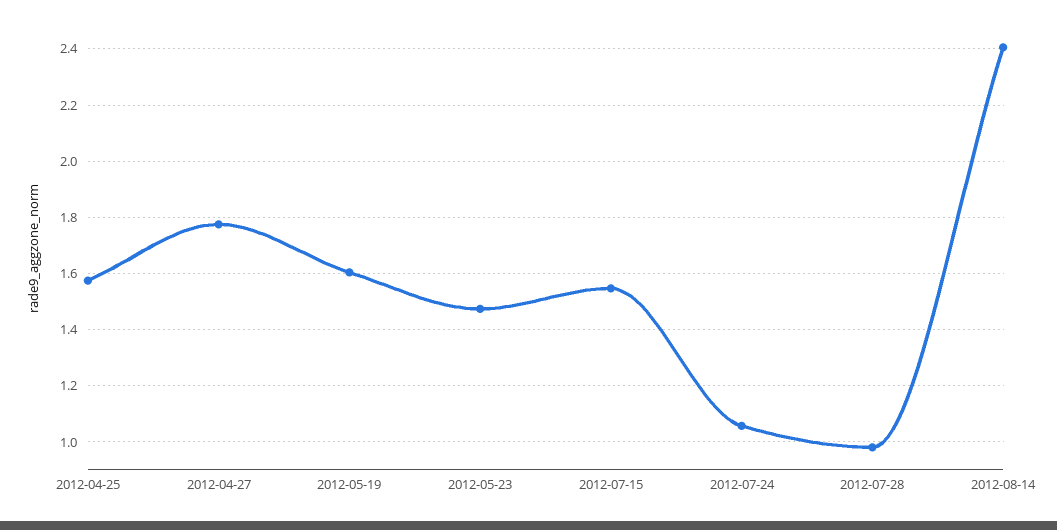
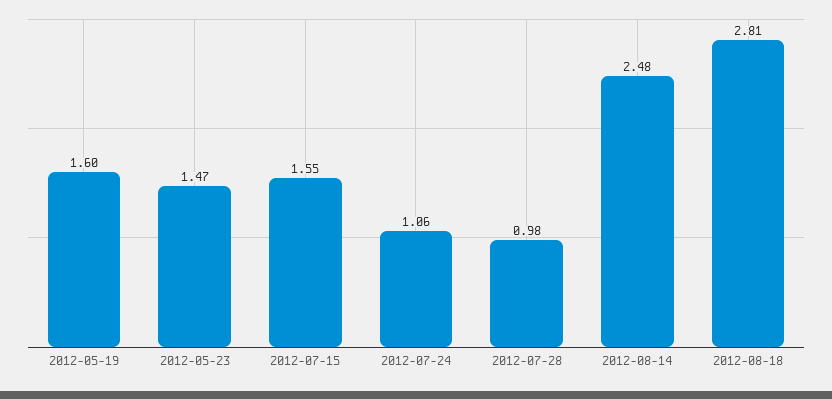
2012-04-25: 1.575 -> none
2012-04-27: 1.775 -> none
2012-08-14: 2.4 -> 2.48
2012-08-18: none -> 2.81

